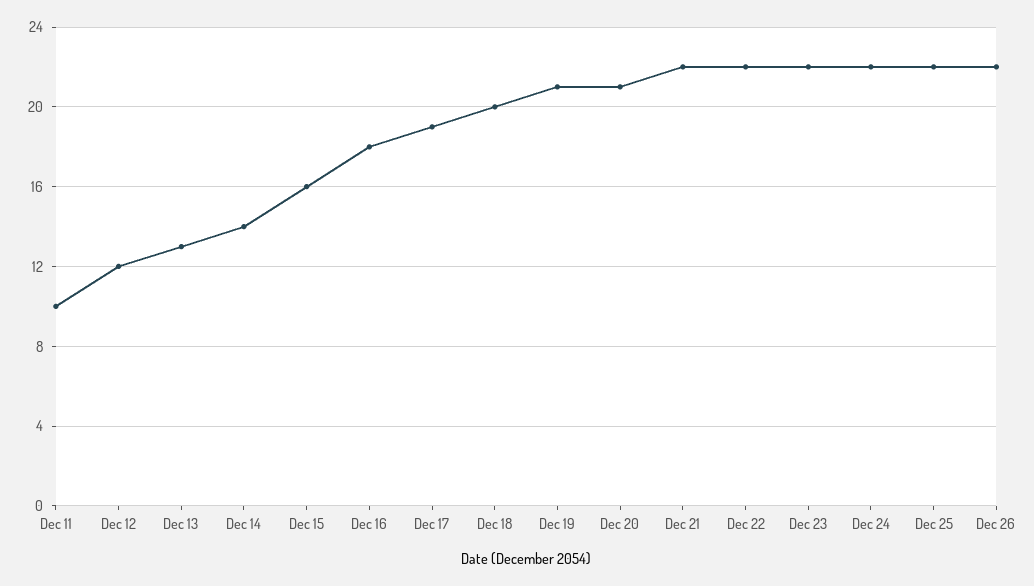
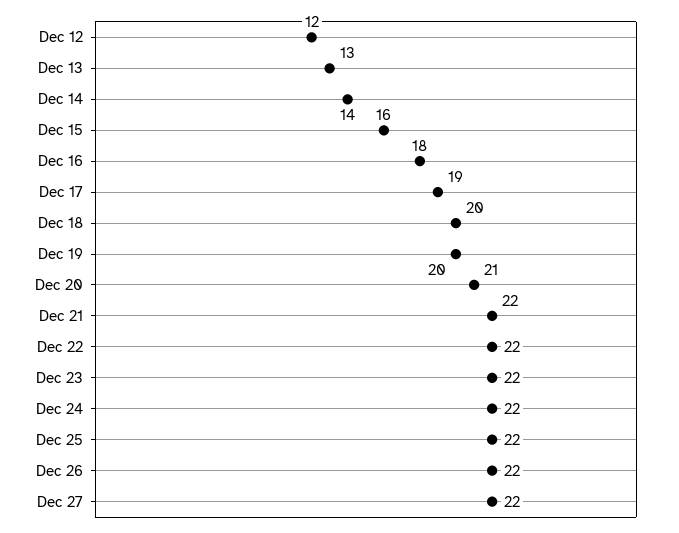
Dec 11: 10 -> none
Dec 19: 21 -> 20
Dec 27: none -> 22

